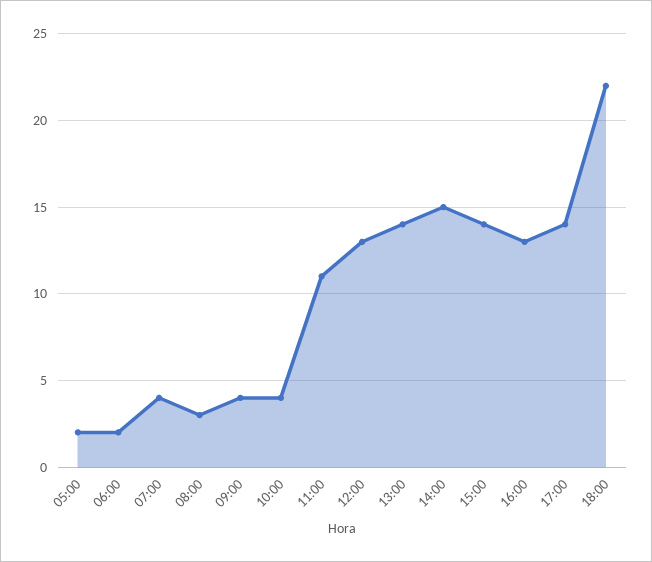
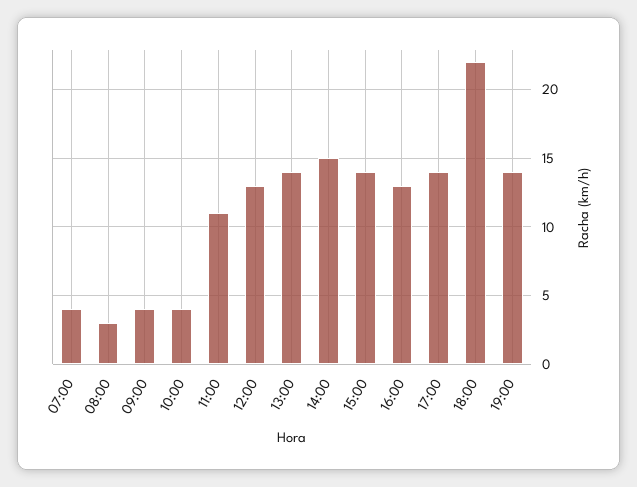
05:00: 2 -> none
06:00: 2 -> none
19:00: none -> 14

